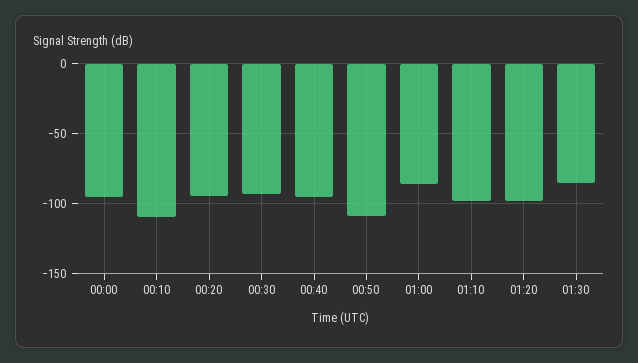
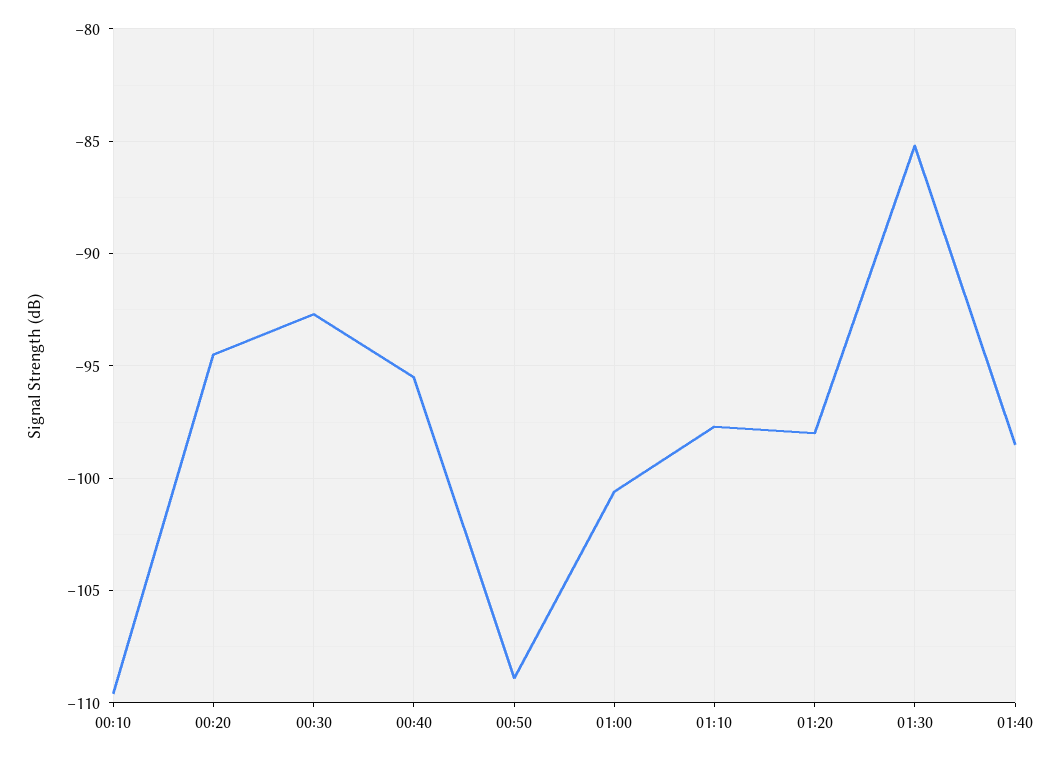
00:00: -95 -> none
01:00: -85 -> -100.5
01:40: none -> -98.5

